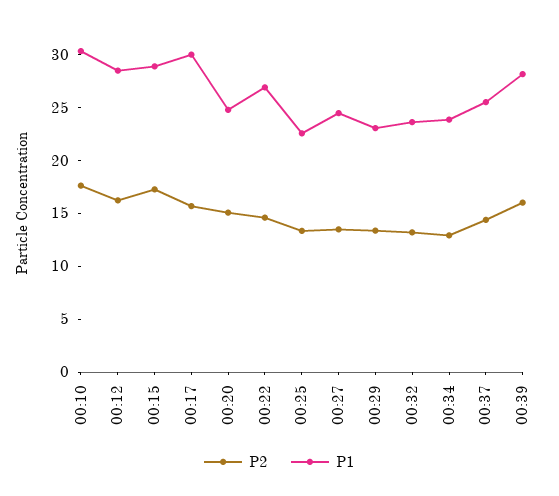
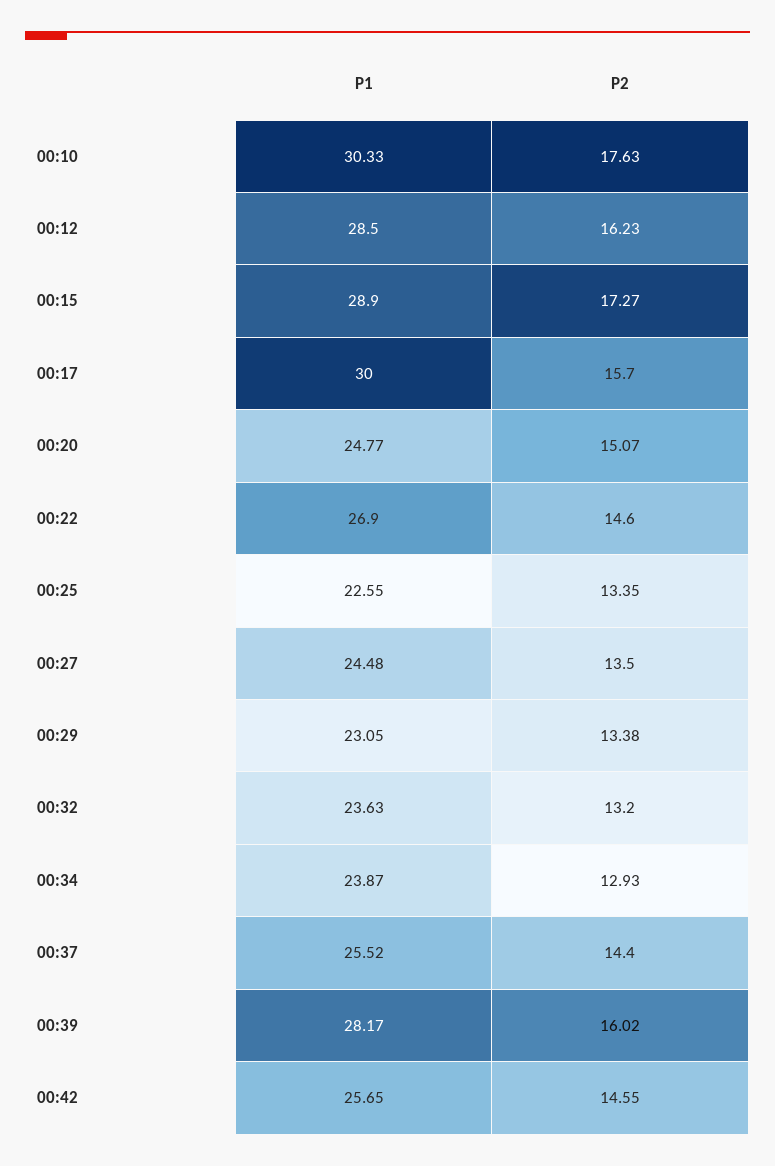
P1, 00:42: none -> 25.65
P2, 00:42: none -> 14.55

